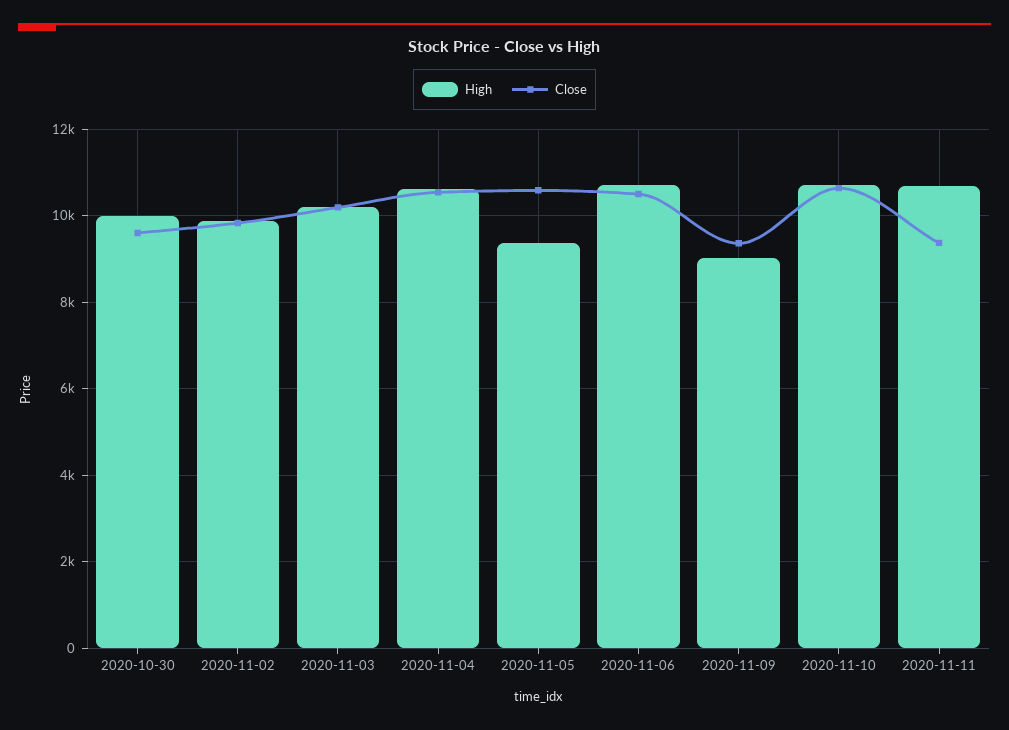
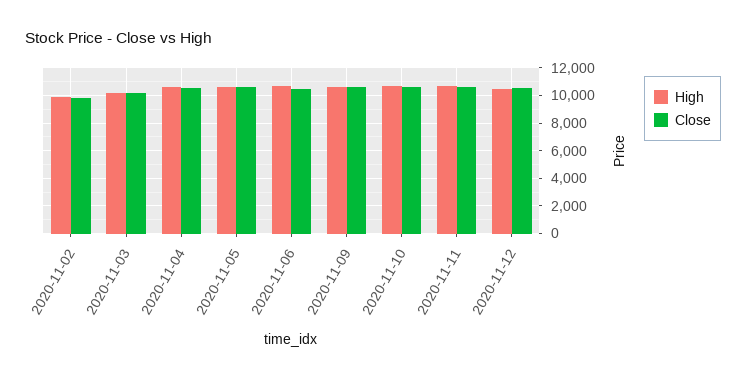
High, 2020-10-30: 10000 -> none
Close, 2020-10-30: 9600 -> none
High, 2020-11-05: 9400 -> 10500
High, 2020-11-09: 9000 -> 10500
Close, 2020-11-09: 9400 -> 10500
Close, 2020-11-11: 9400 -> 10500
High, 2020-11-12: none -> 10500
Close, 2020-11-12: none -> 10500

